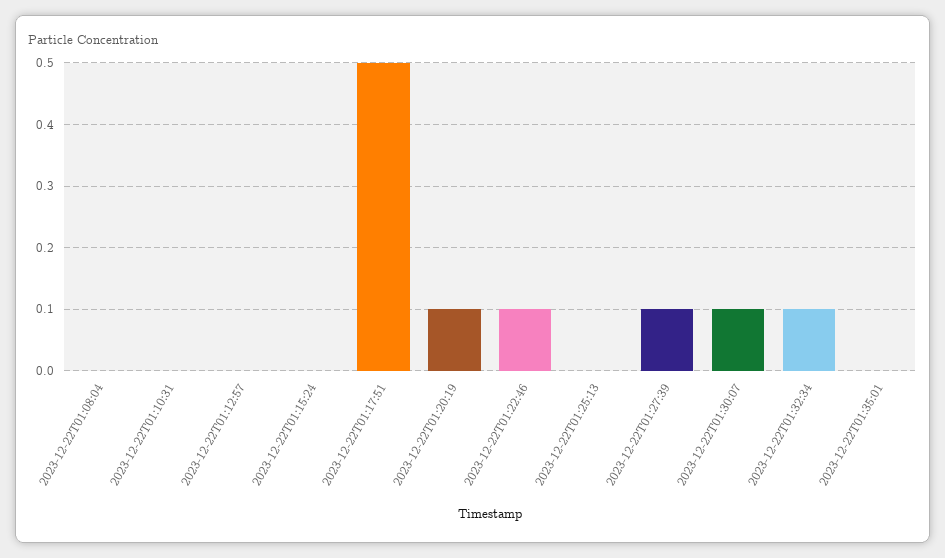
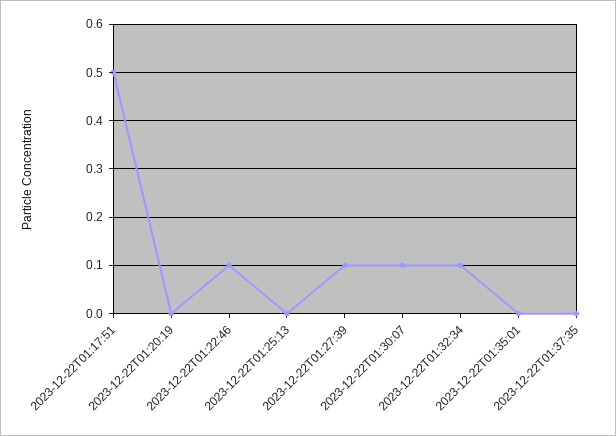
2023-12-22T01:08:04: 0 -> none
2023-12-22T01:10:31: 0 -> none
2023-12-22T01:12:57: 0 -> none
2023-12-22T01:15:24: 0 -> none
2023-12-22T01:20:19: 0.1 -> 0
2023-12-22T01:37:35: none -> 0

